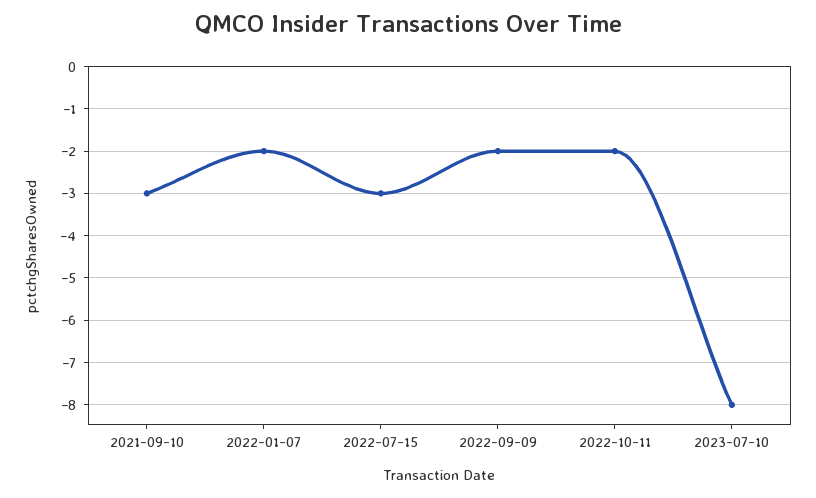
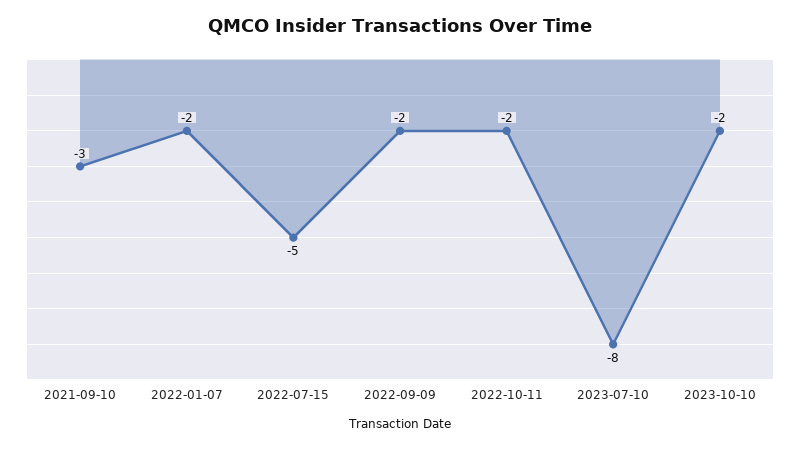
2022-07-15: -3 -> -5
2023-10-10: none -> -2

